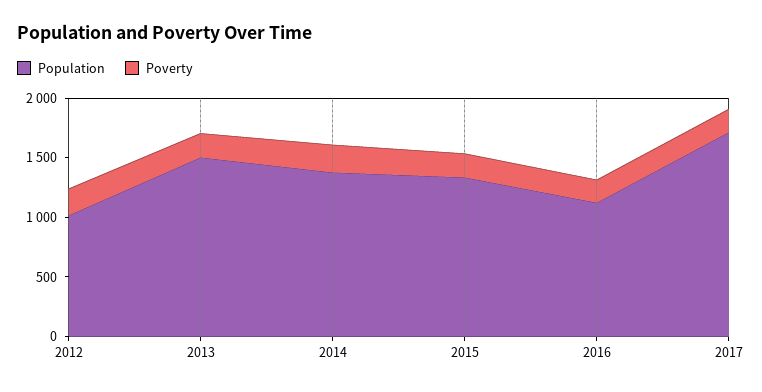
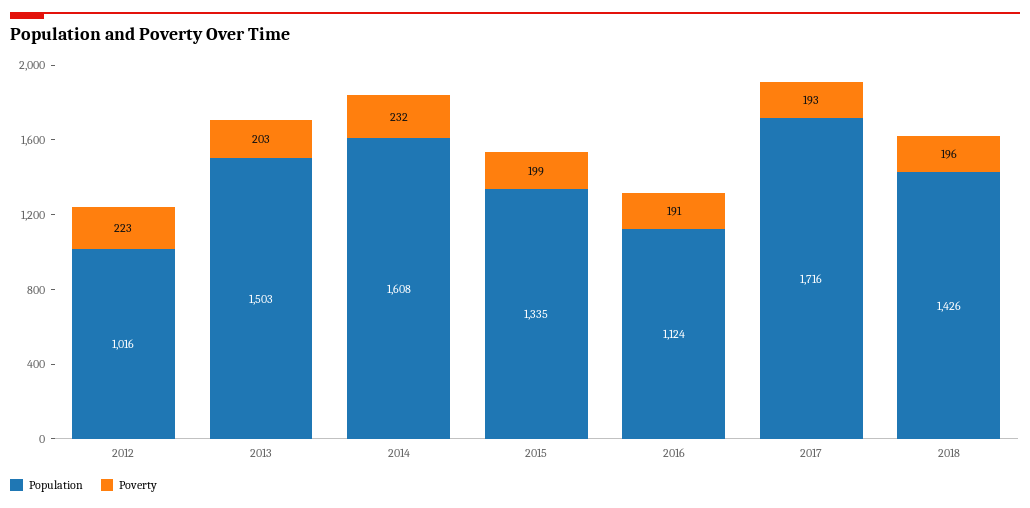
Population, 2014: 1400 -> 1608
Population, 2018: none -> 1426
Poverty, 2018: none -> 196

